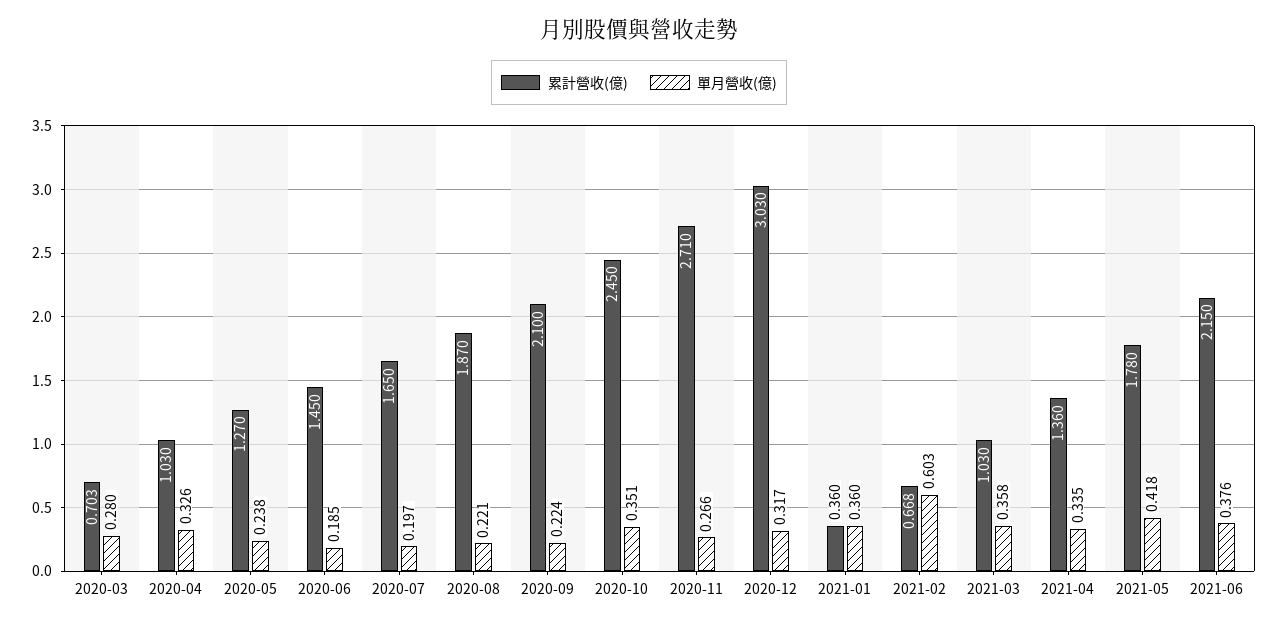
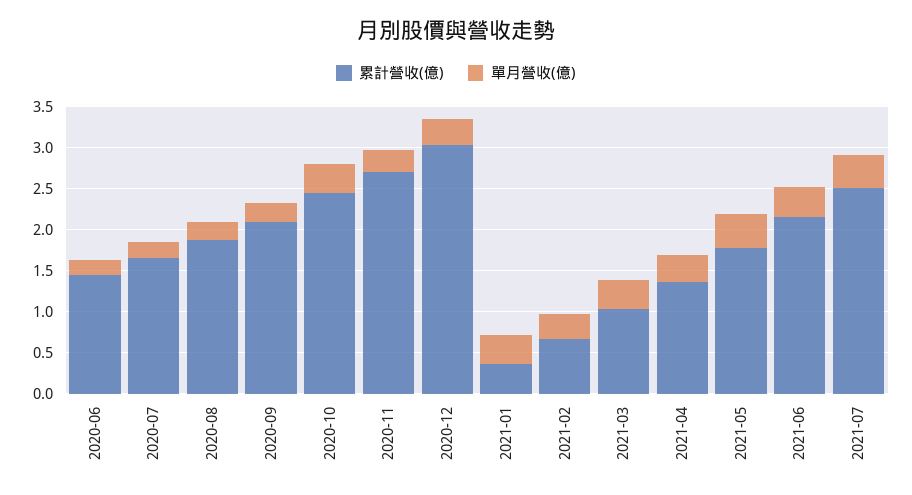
累計營收(億), 2020-03: 0.703 -> none
單月營收(億), 2020-03: 0.28 -> none
累計營收(億), 2020-04: 1.03 -> none
單月營收(億), 2020-04: 0.326 -> none
累計營收(億), 2020-05: 1.27 -> none
單月營收(億), 2020-05: 0.238 -> none
單月營收(億), 2021-02: 0.603 -> 0.3
累計營收(億), 2021-07: none -> 2.5
單月營收(億), 2021-07: none -> 0.4

